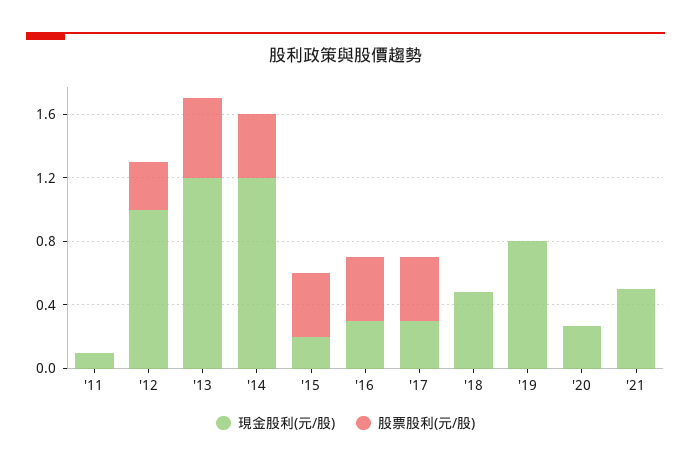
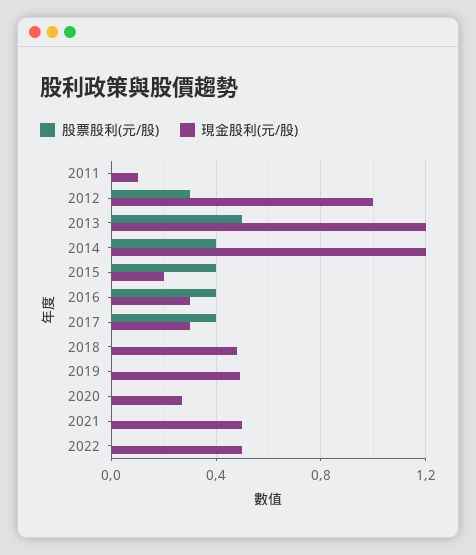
現金股利(元/股), '19: 0.8 -> 0.5
股票股利(元/股), 2022: none -> 0
現金股利(元/股), 2022: none -> 0.5

